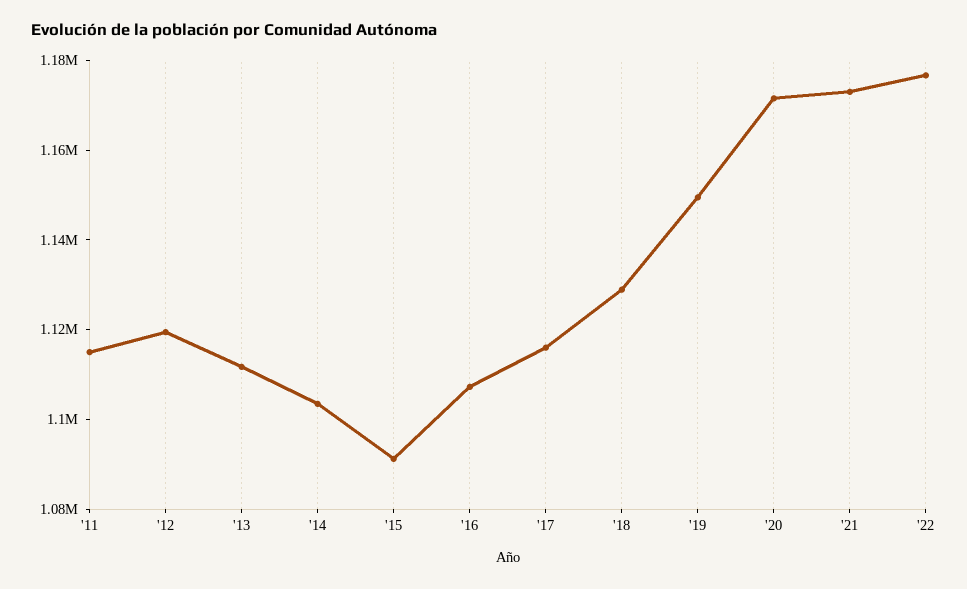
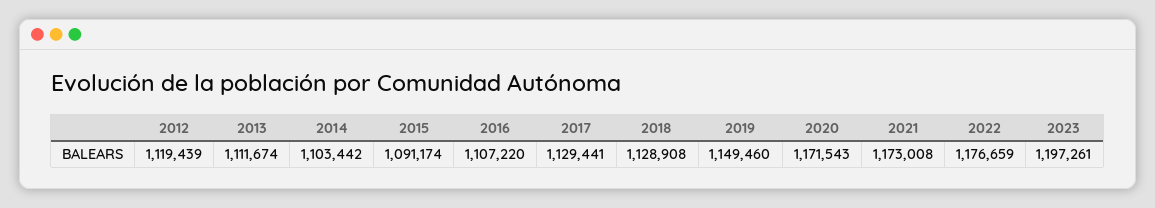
'11: 1115000 -> none
'17: 1115000 -> 1129441
2023: none -> 1197261

